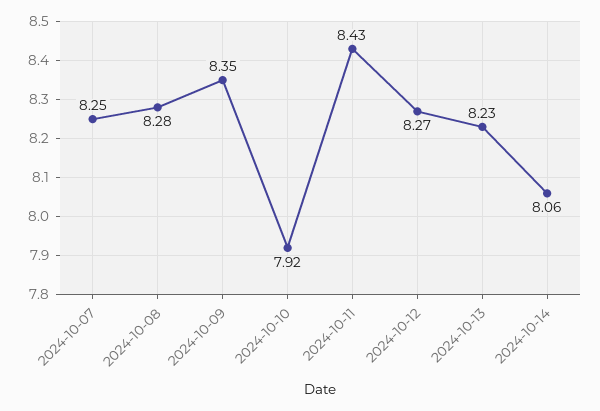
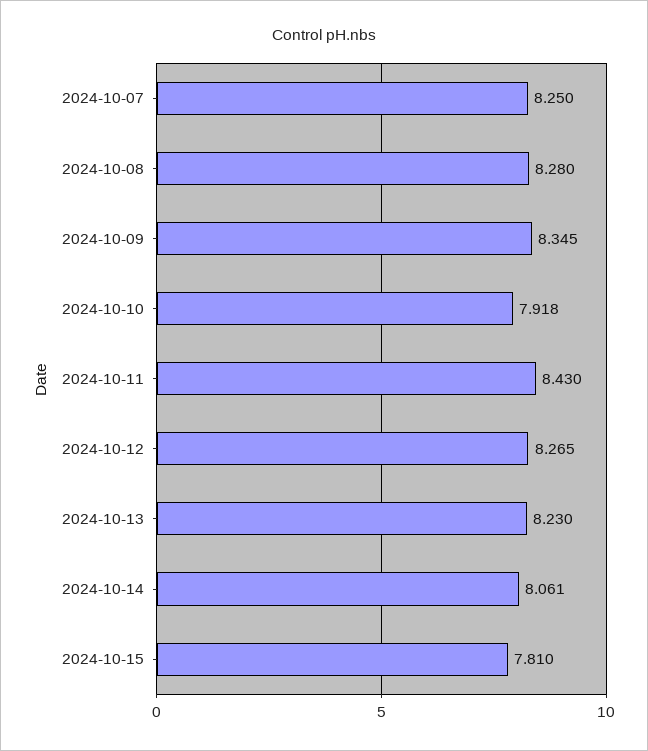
2024-10-15: none -> 7.81

